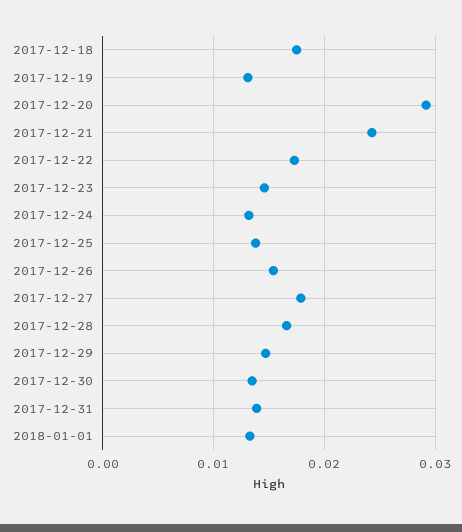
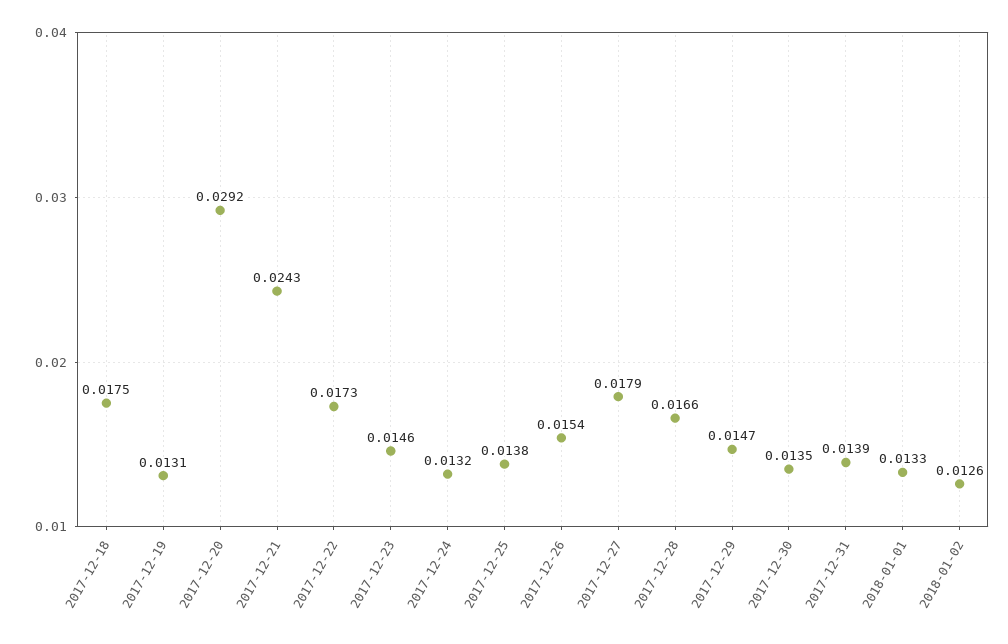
2018-01-02: none -> 0.0126

